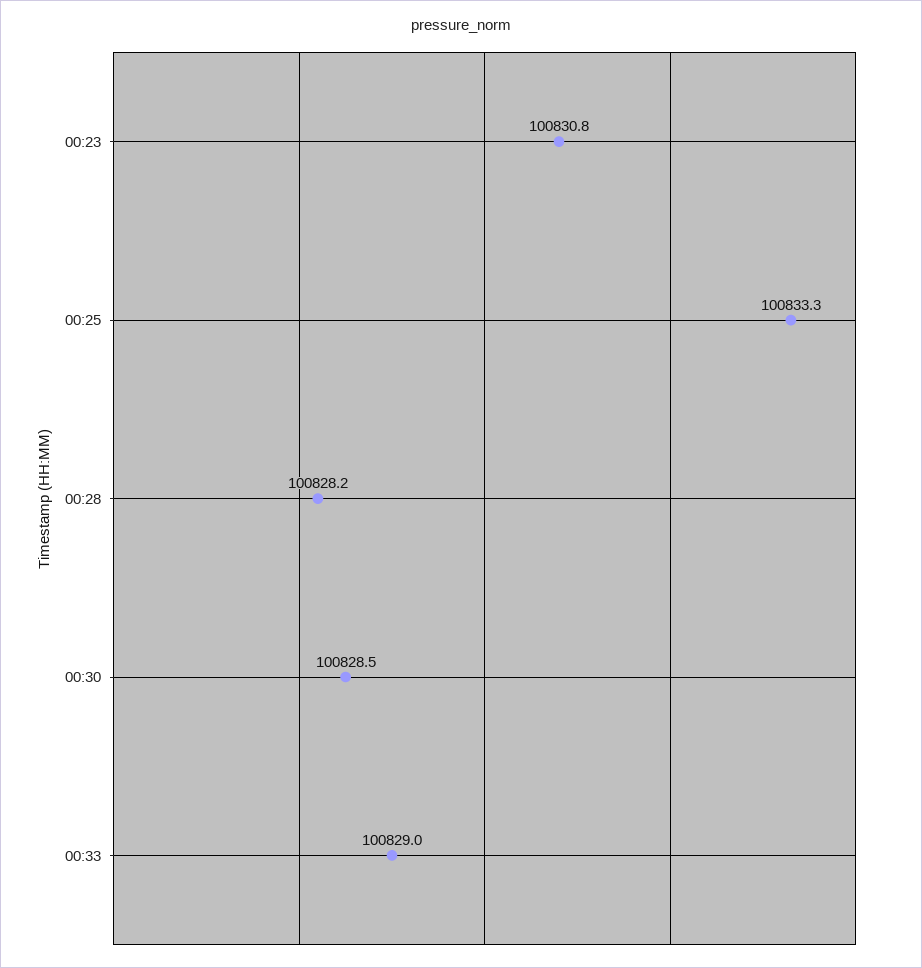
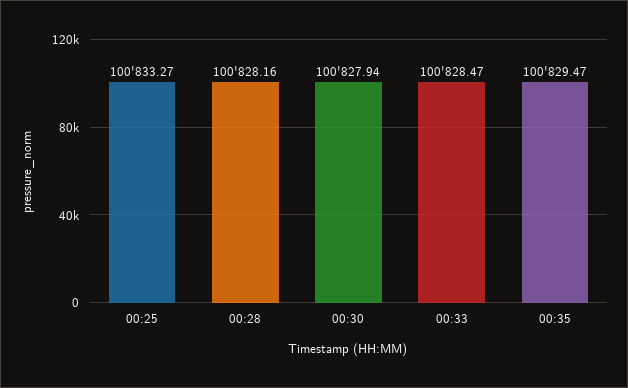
00:23: 100830.8 -> none
00:30: 100828.5 -> 100827.94
00:33: 100829 -> 100828.47
00:35: none -> 100829.47

